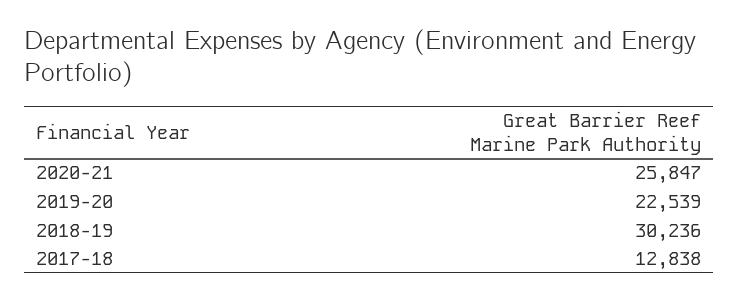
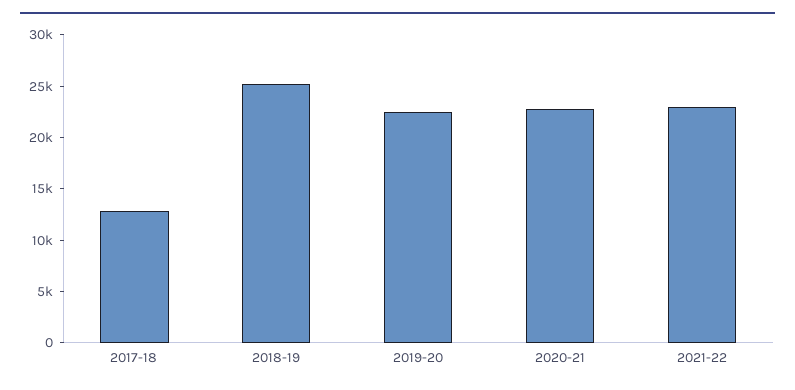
2020-21: 25847 -> 23000
2018-19: 30236 -> 25000
2021-22: none -> 23000

